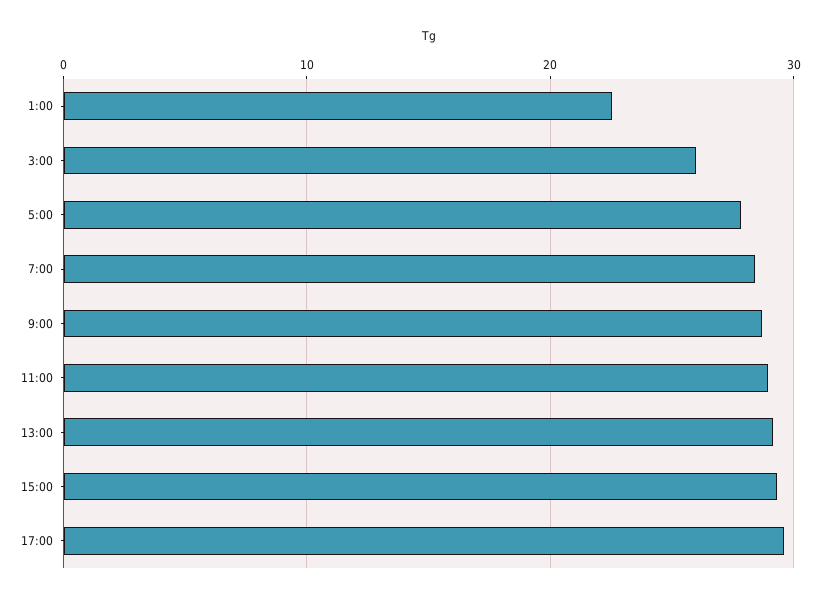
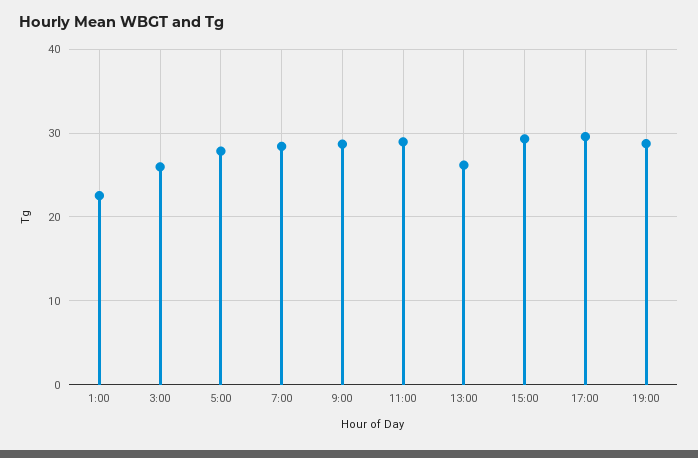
13:00: 29 -> 26
19:00: none -> 29

